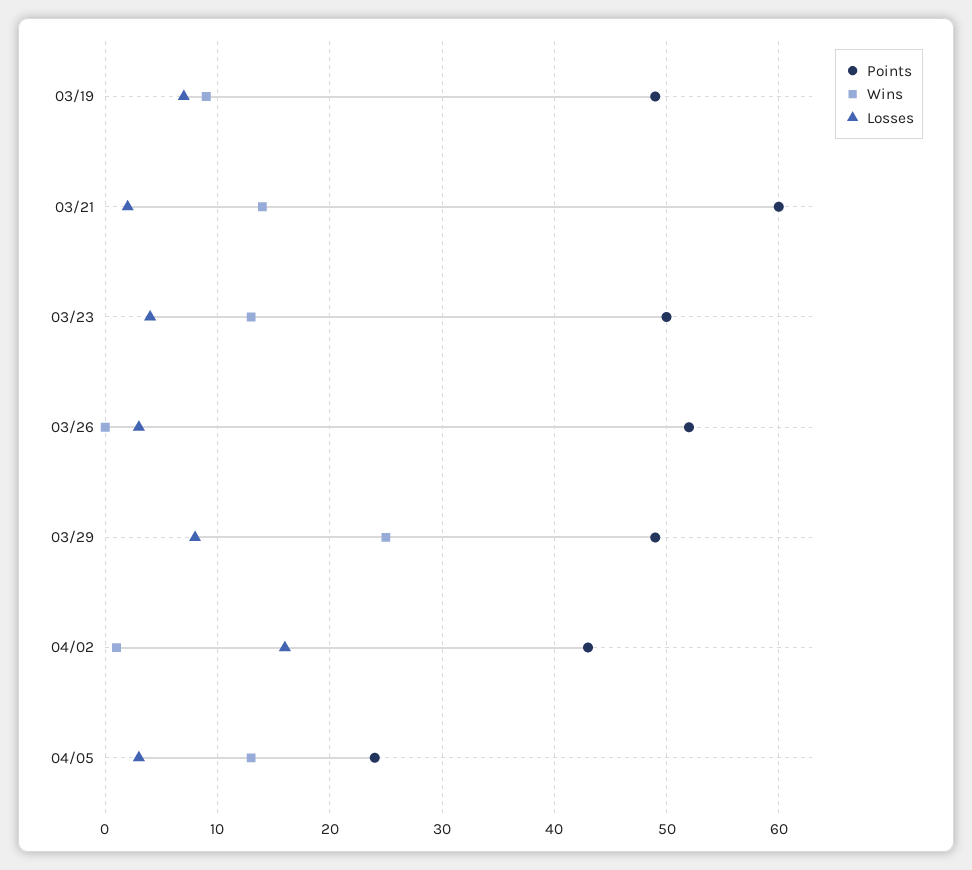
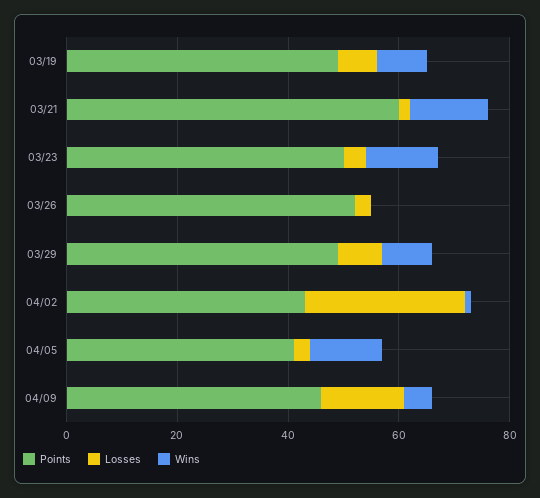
Wins, 03/29: 25 -> 10
Losses, 04/02: 16 -> 30
Points, 04/05: 24 -> 40
Points, 04/09: none -> 45
Losses, 04/09: none -> 15
Wins, 04/09: none -> 5

